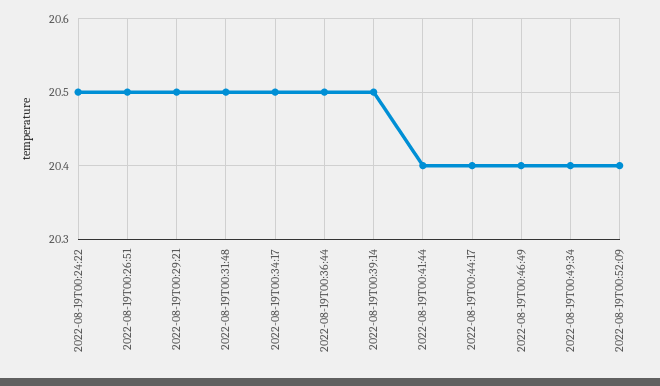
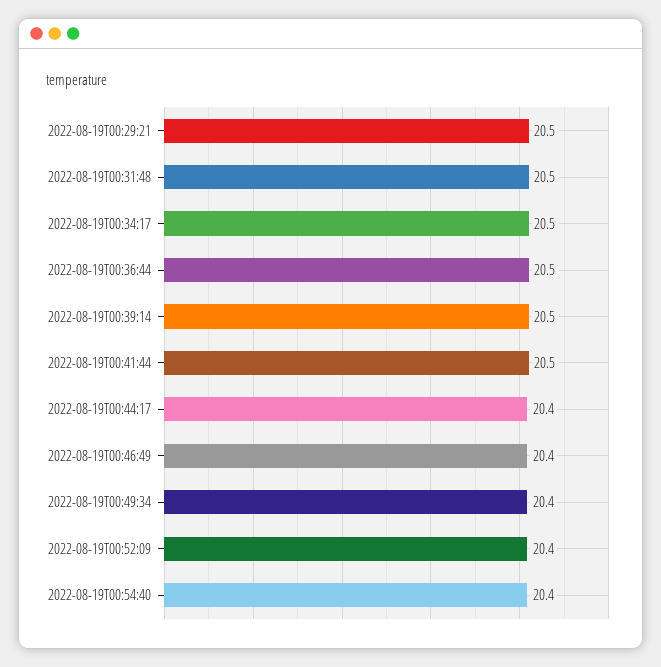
2022-08-19T00:24:22: 20.5 -> none
2022-08-19T00:26:51: 20.5 -> none
2022-08-19T00:41:44: 20.4 -> 20.5
2022-08-19T00:54:40: none -> 20.4

